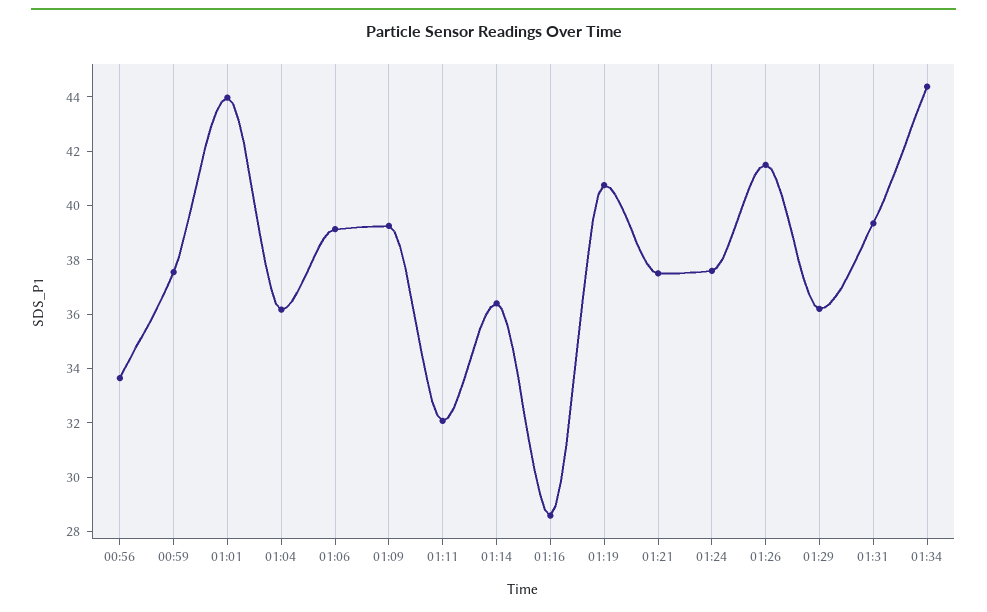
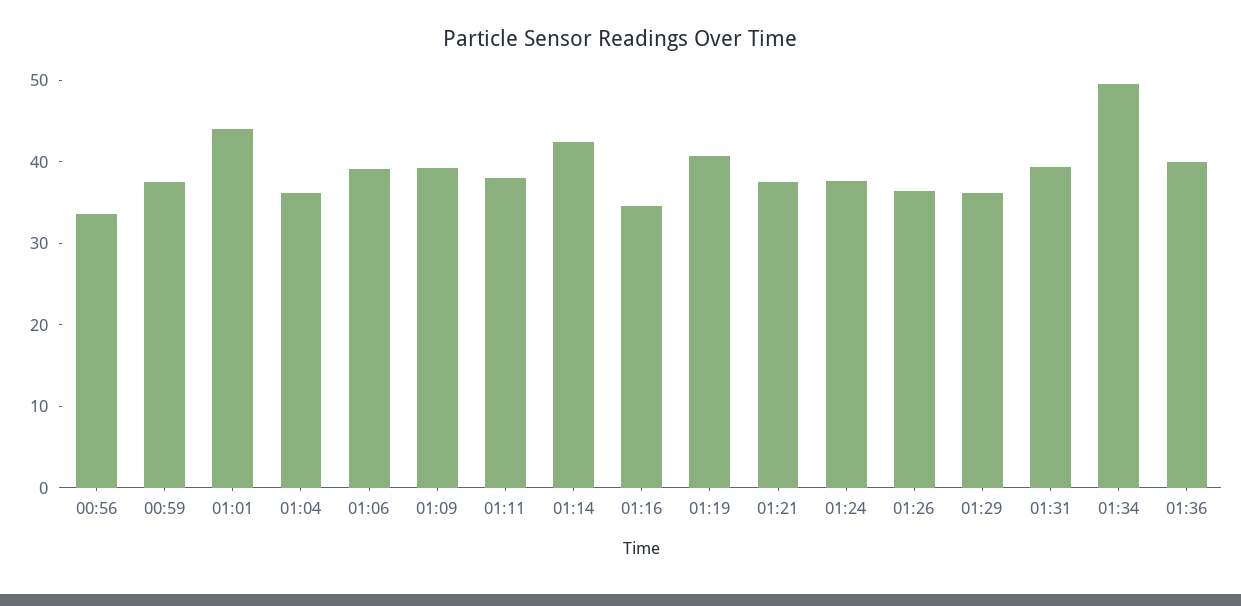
01:11: 32 -> 38
01:14: 36.5 -> 42
01:16: 28.5 -> 34
01:26: 41.5 -> 36
01:34: 44.5 -> 50
01:36: none -> 40

